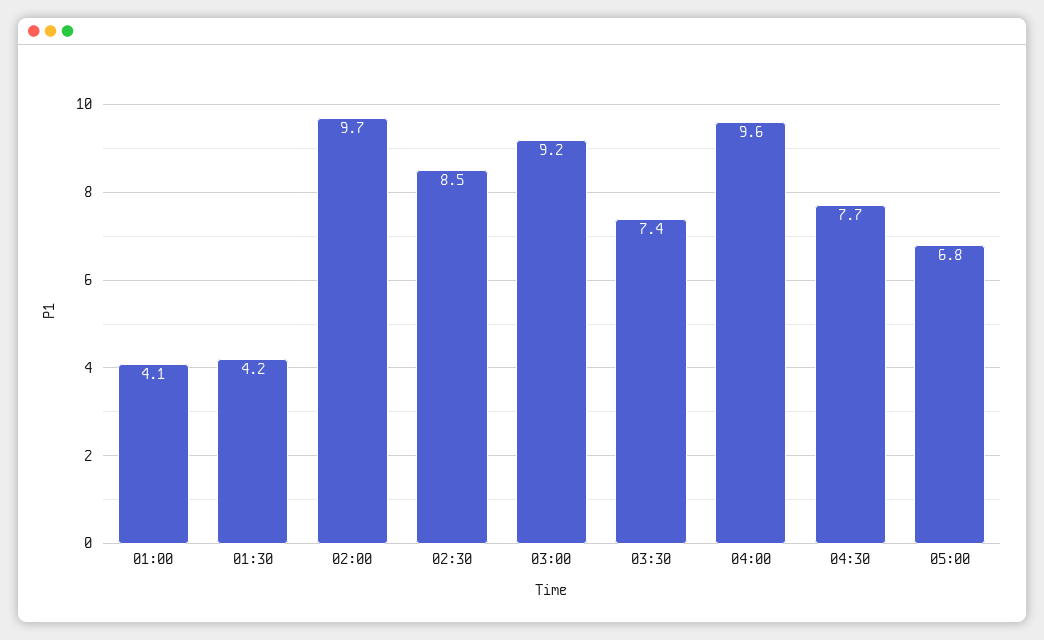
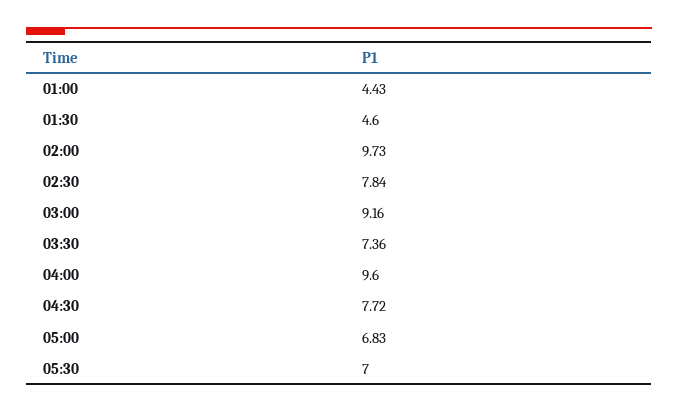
01:00: 4.1 -> 4.43
01:30: 4.2 -> 4.6
02:30: 8.5 -> 7.84
05:30: none -> 7

